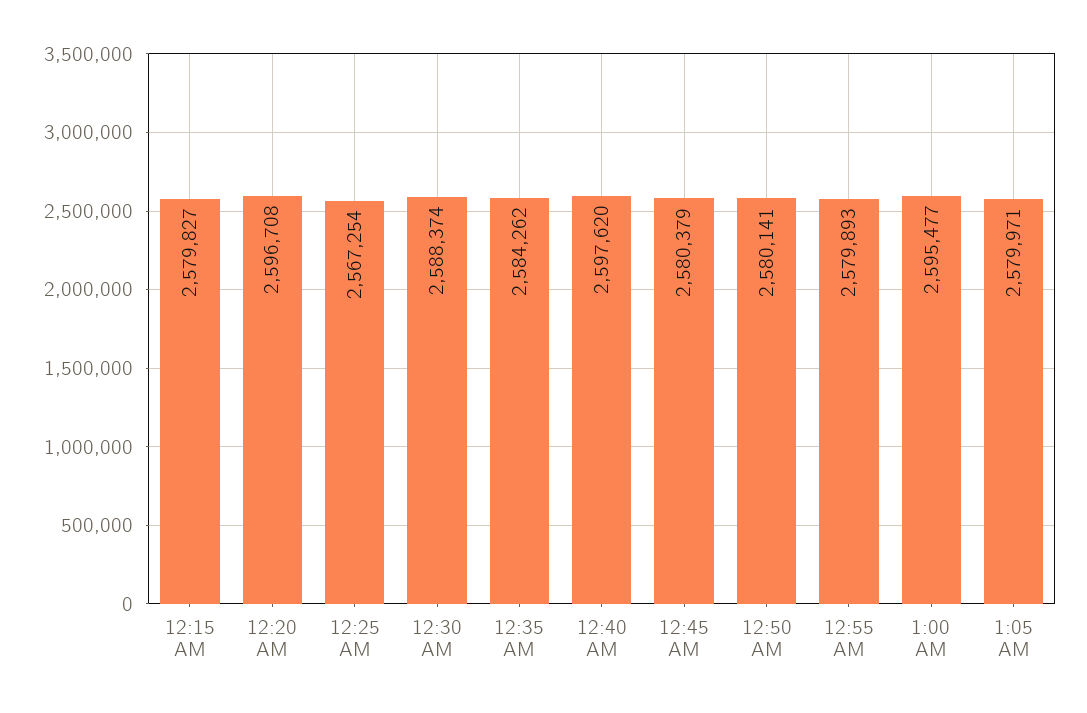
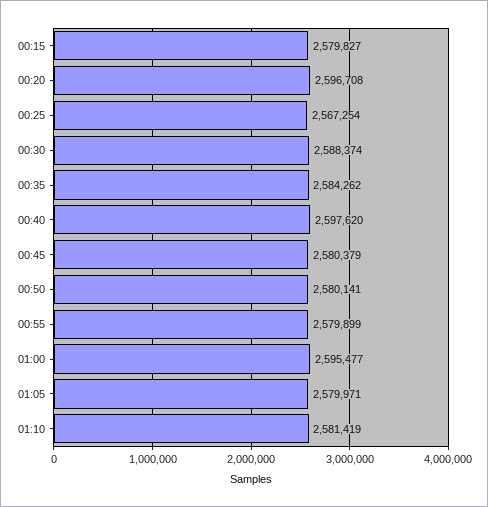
12:55 AM: 2579893 -> 2579899
01:10: none -> 2581419

